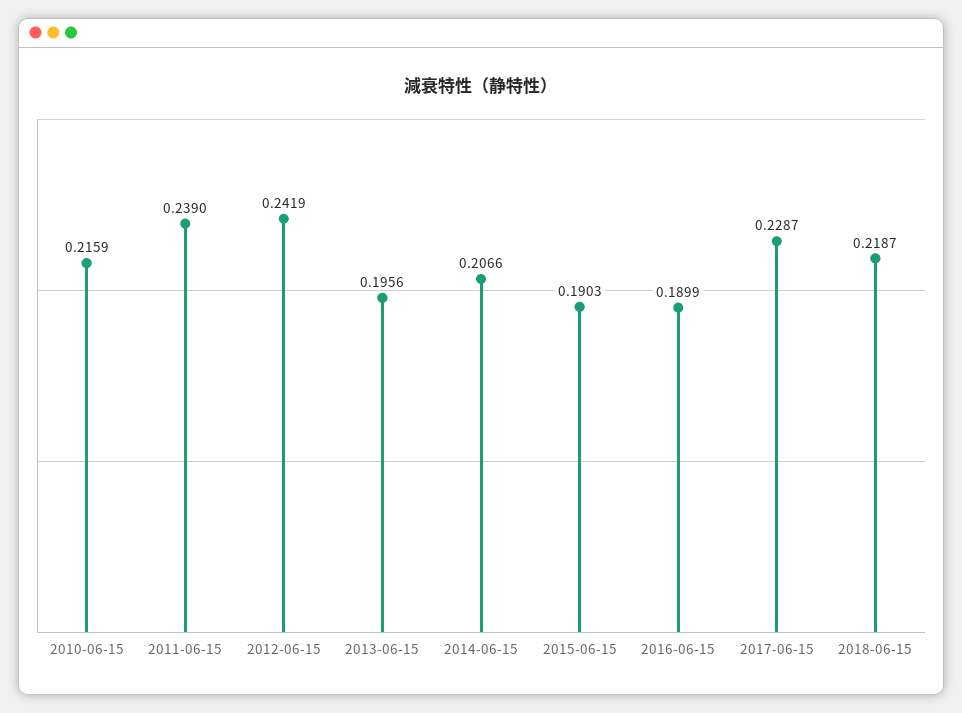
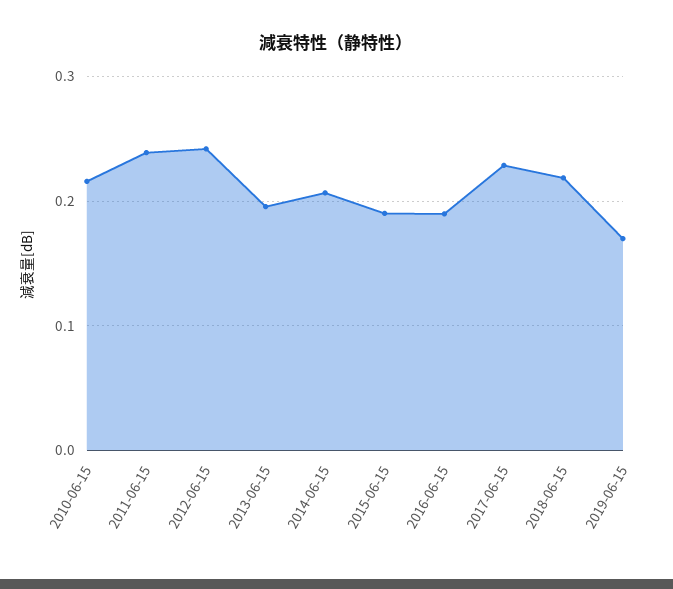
2019-06-15: none -> 0.17

